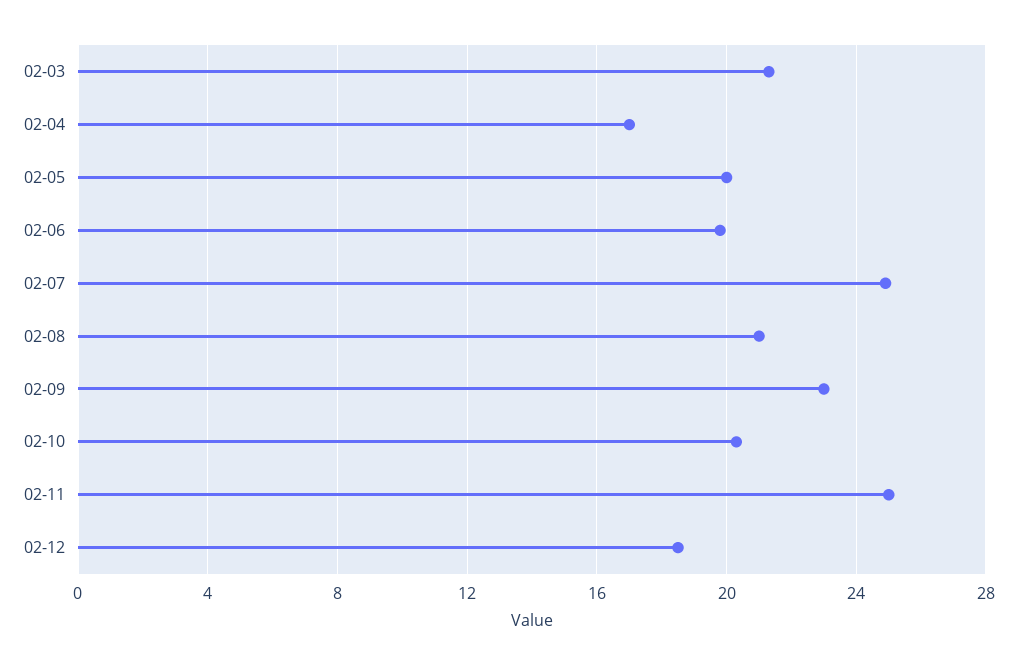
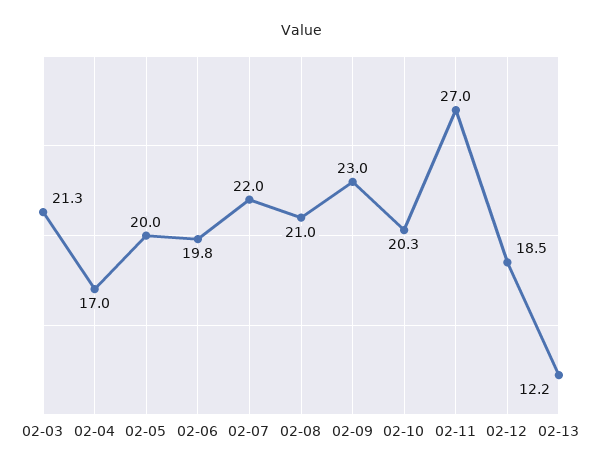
02-07: 25 -> 22
02-11: 25 -> 27
02-13: none -> 12.2

